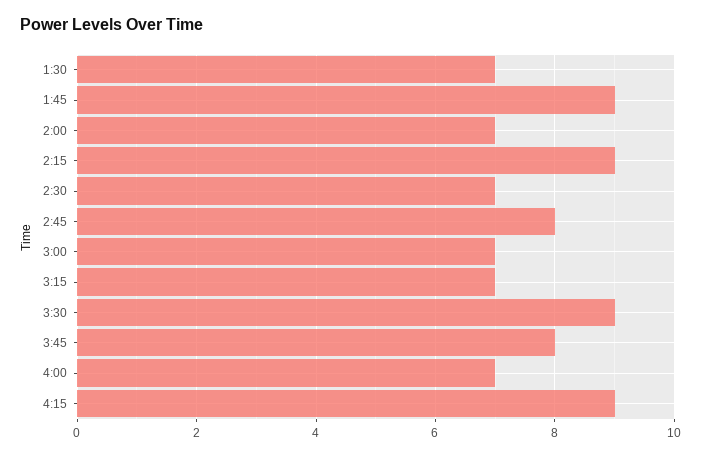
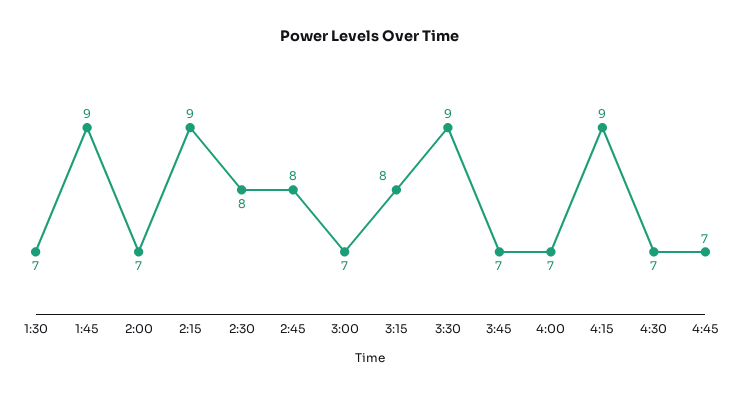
2:30: 7 -> 8
3:15: 7 -> 8
3:45: 8 -> 7
4:30: none -> 7
4:45: none -> 7

